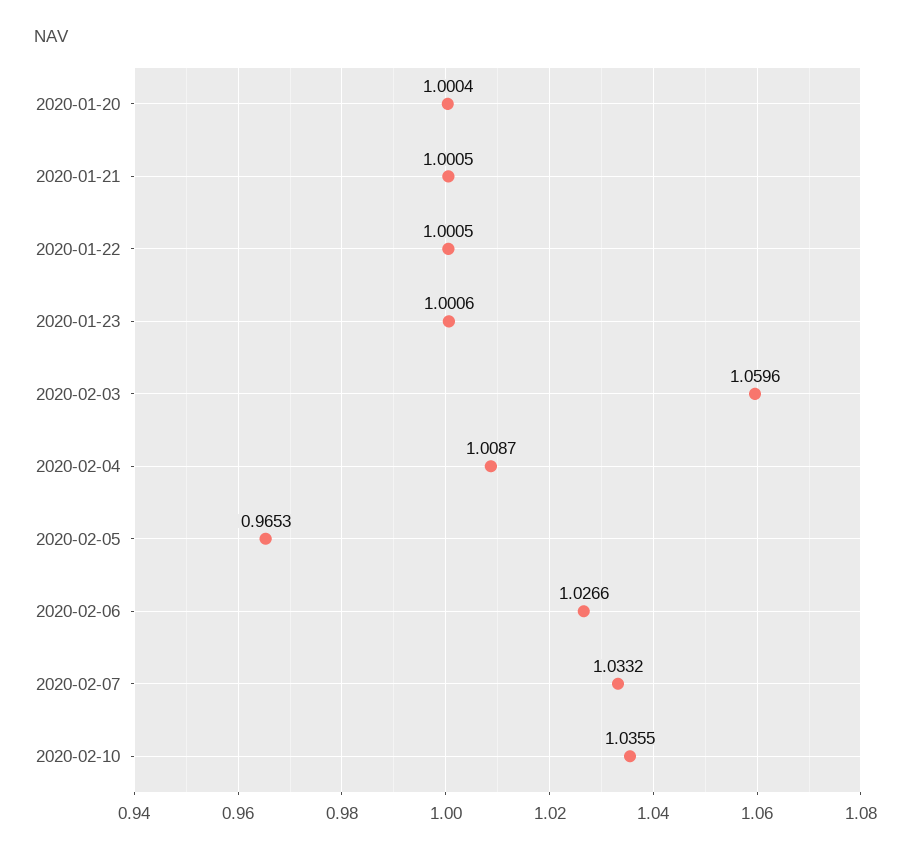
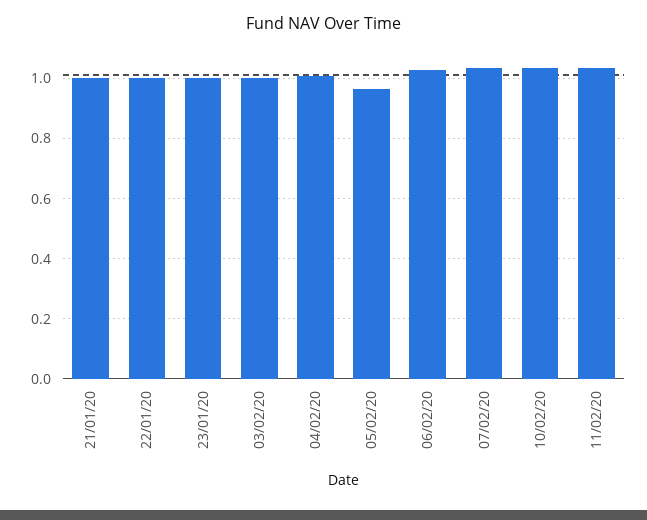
2020-01-20: 1.0004 -> none
2020-02-03: 1.0596 -> 1
11/02/20: none -> 1.04

